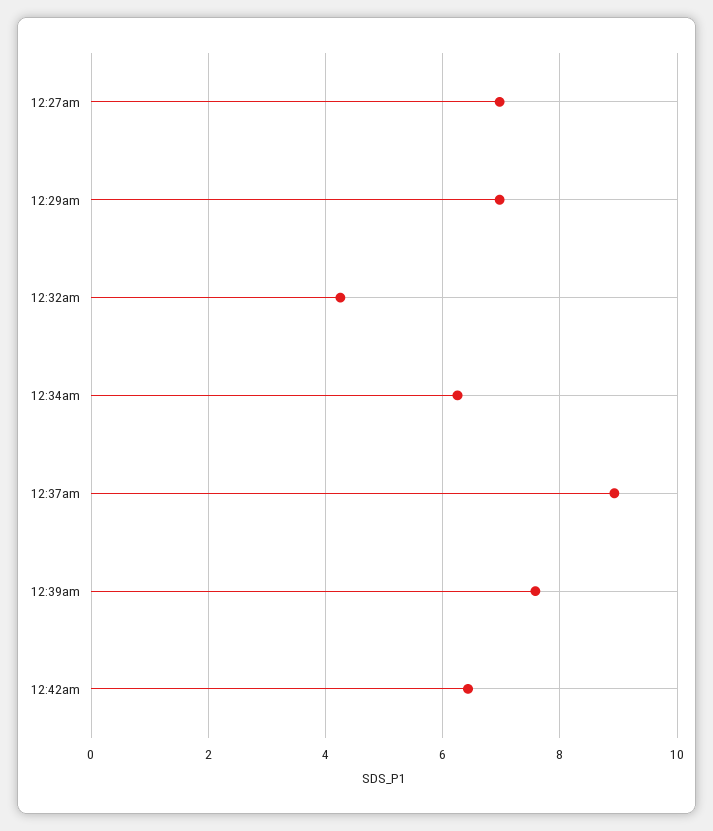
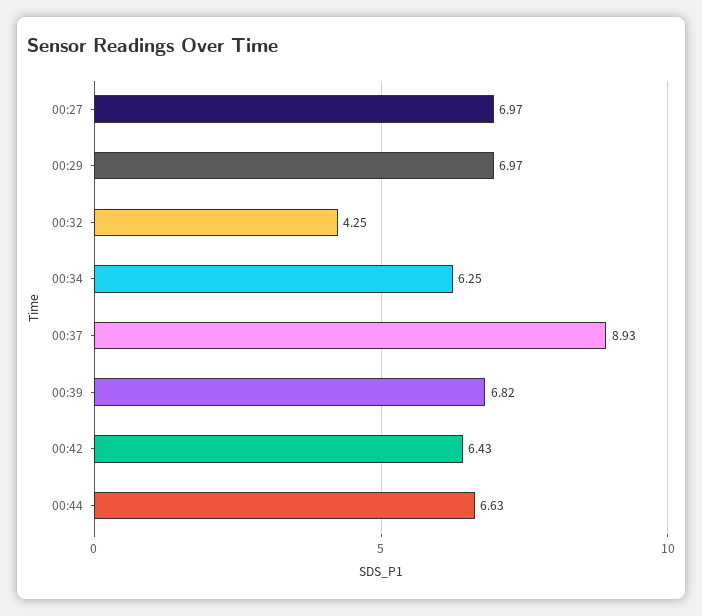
12:39am: 7.6 -> 6.82
00:44: none -> 6.63

